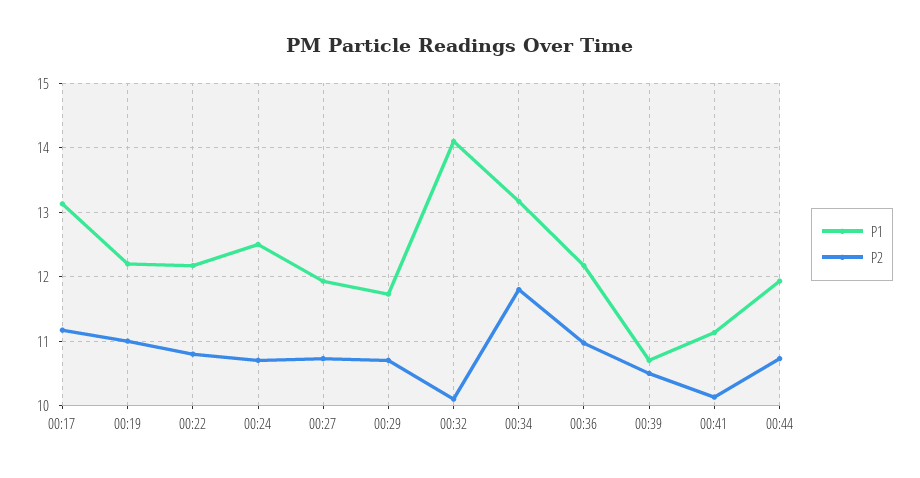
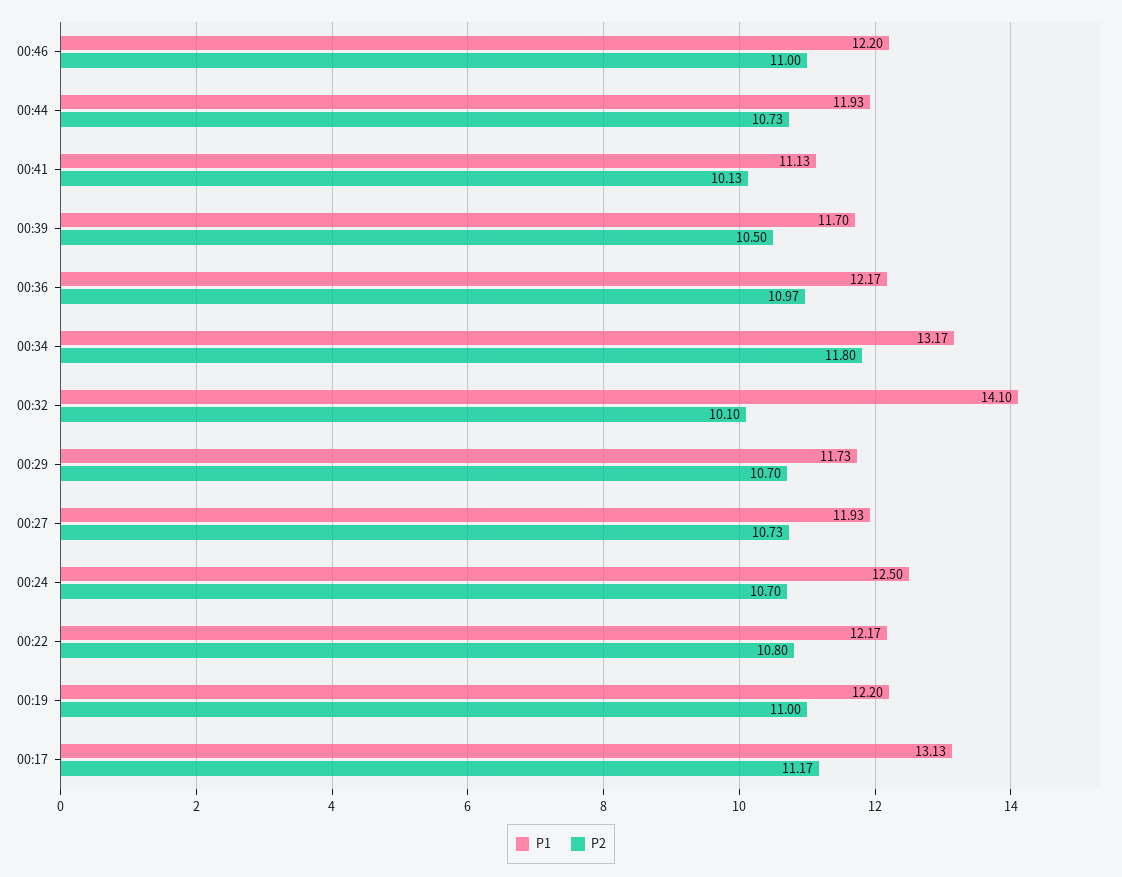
P1, 00:39: 10.7 -> 11.7
P1, 00:46: none -> 12.2
P2, 00:46: none -> 11

